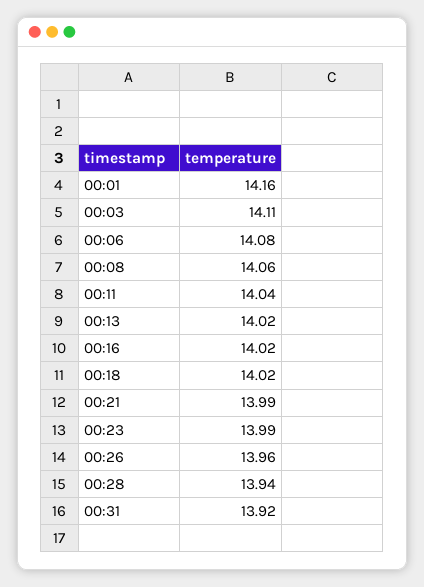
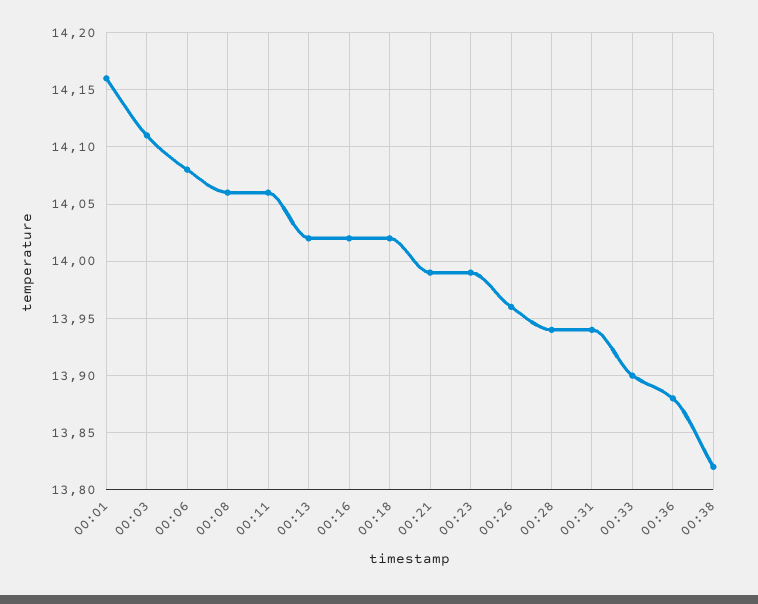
00:11: 14.04 -> 14.06
00:31: 13.92 -> 13.94
00:33: none -> 13.9
00:36: none -> 13.88
00:38: none -> 13.82

